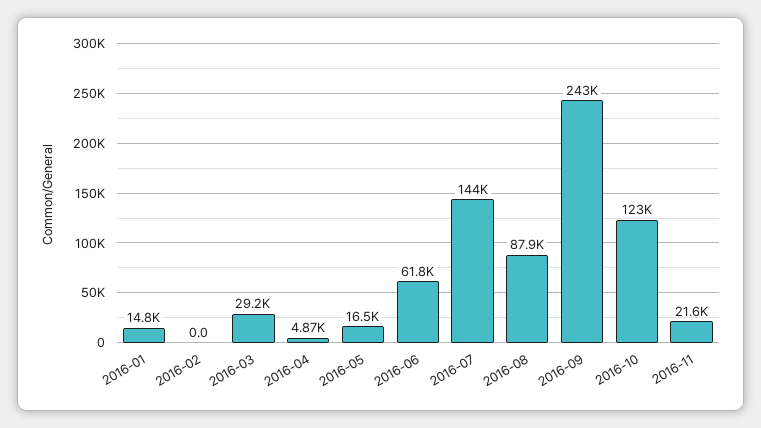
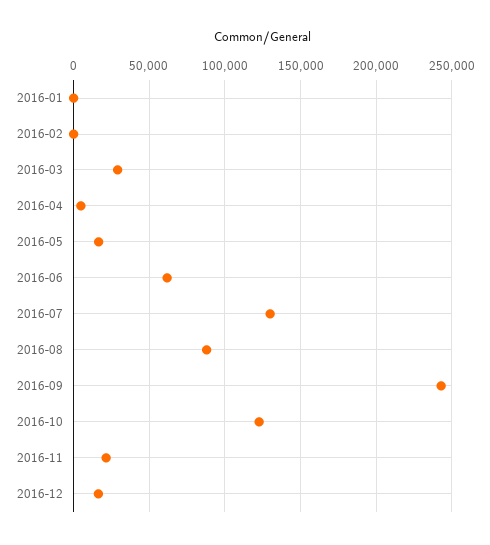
2016-01: 14800 -> 0
2016-07: 144000 -> 130000
2016-12: none -> 15000

